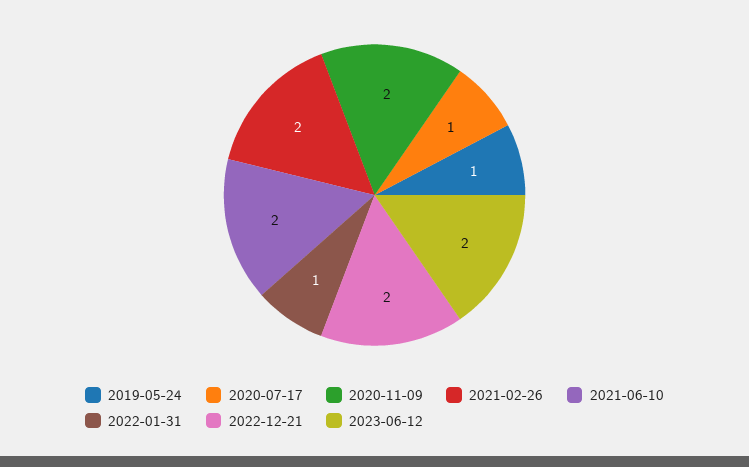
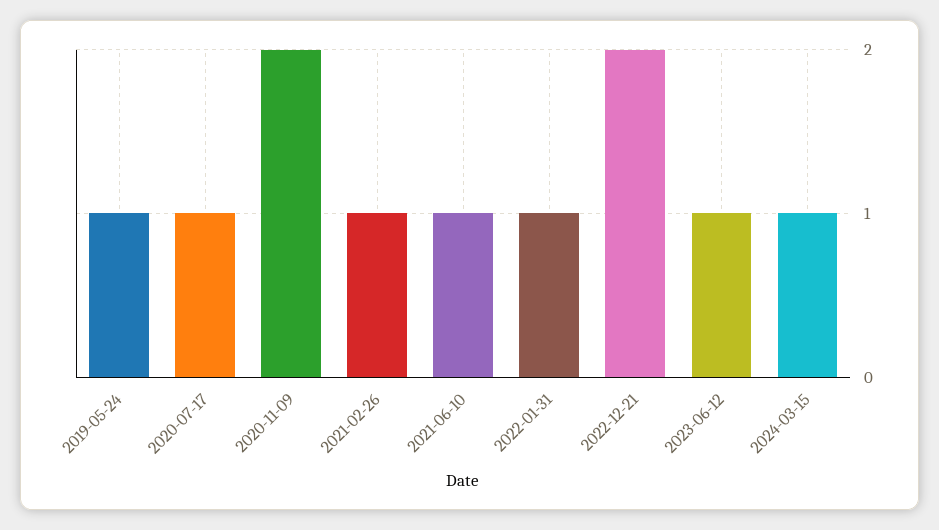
2021-02-26: 2 -> 1
2021-06-10: 2 -> 1
2023-06-12: 2 -> 1
2024-03-15: none -> 1

